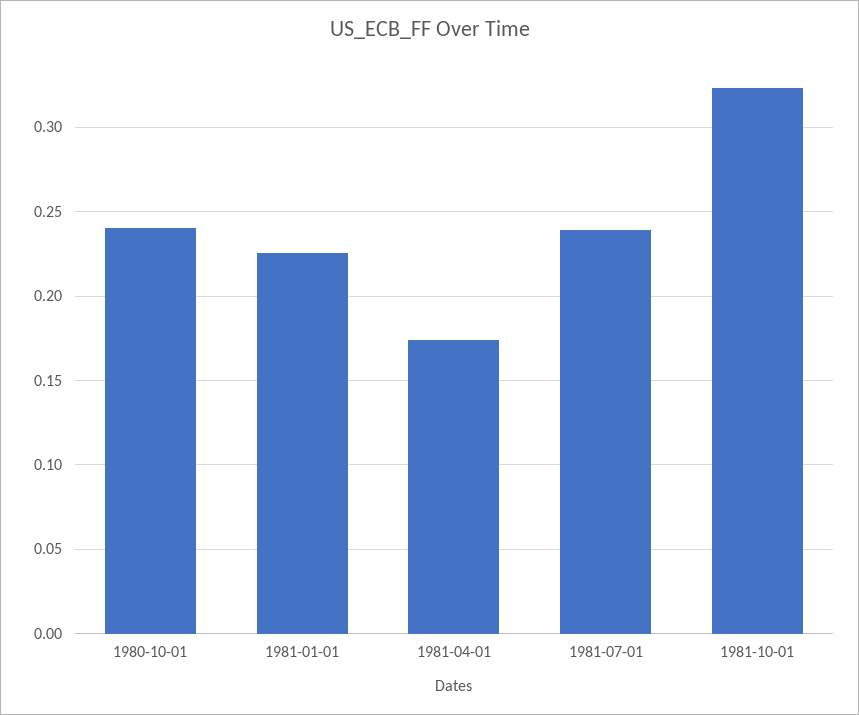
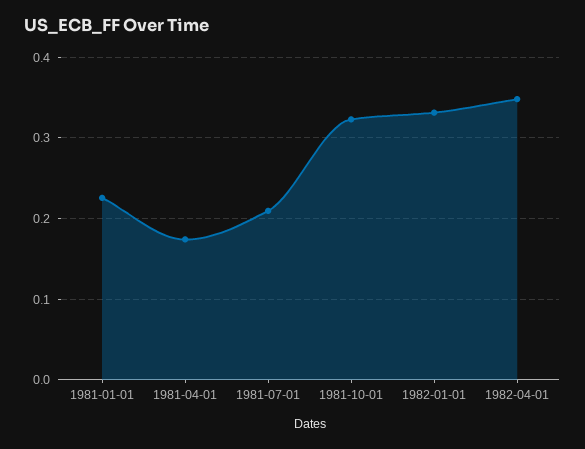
1980-10-01: 0.24 -> none
1981-07-01: 0.24 -> 0.21
1982-01-01: none -> 0.33
1982-04-01: none -> 0.35

